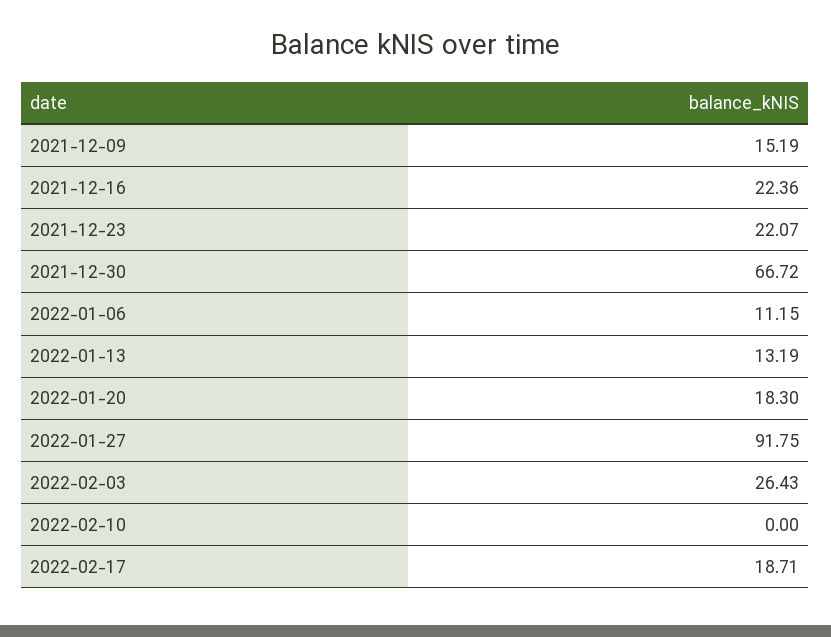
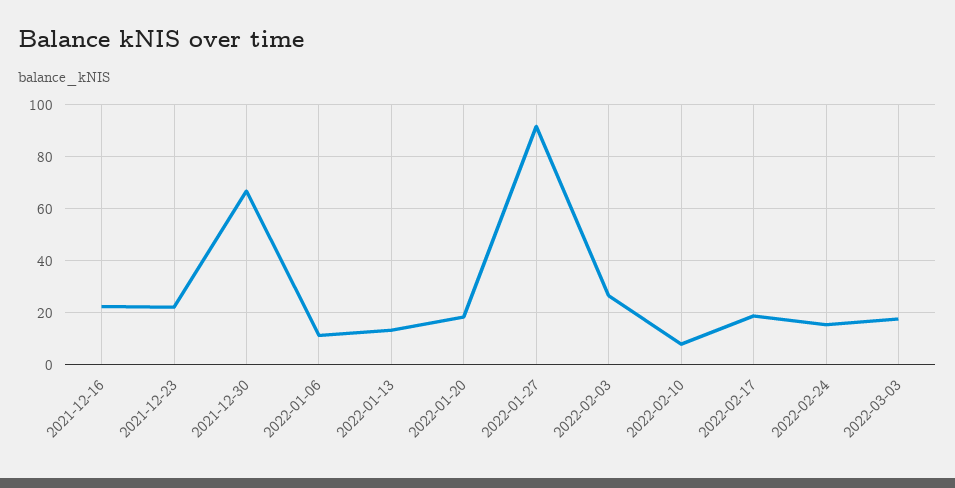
2021-12-09: 15.19 -> none
2022-02-10: 0 -> 7.5
2022-02-24: none -> 15
2022-03-03: none -> 17.5

